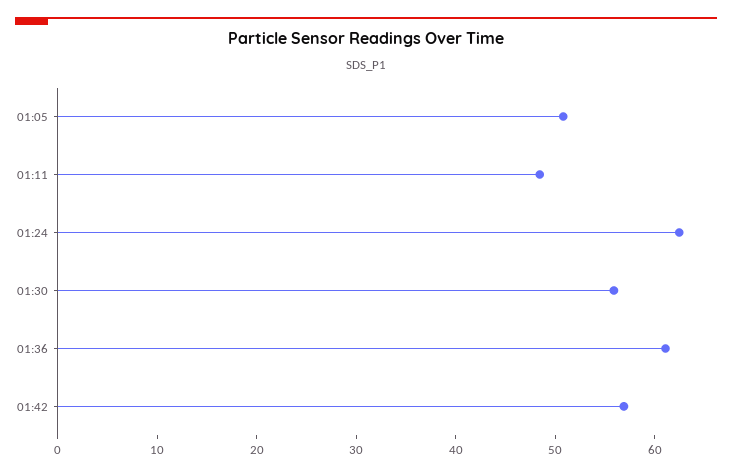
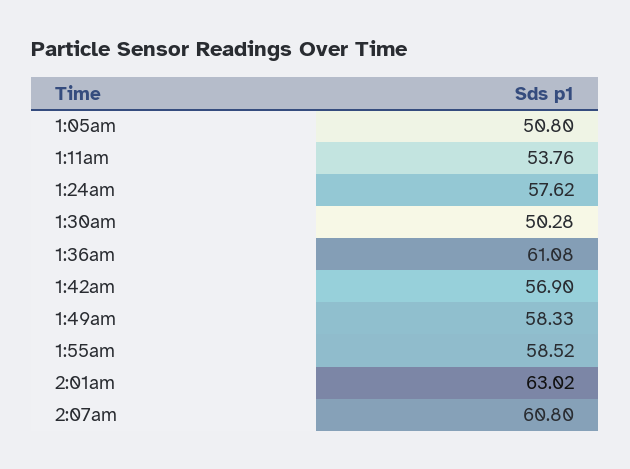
01:11: 48 -> 53.76
01:24: 62 -> 57.62
01:30: 56 -> 50.28
1:49am: none -> 58.33
1:55am: none -> 58.52
2:01am: none -> 63.02
2:07am: none -> 60.8

